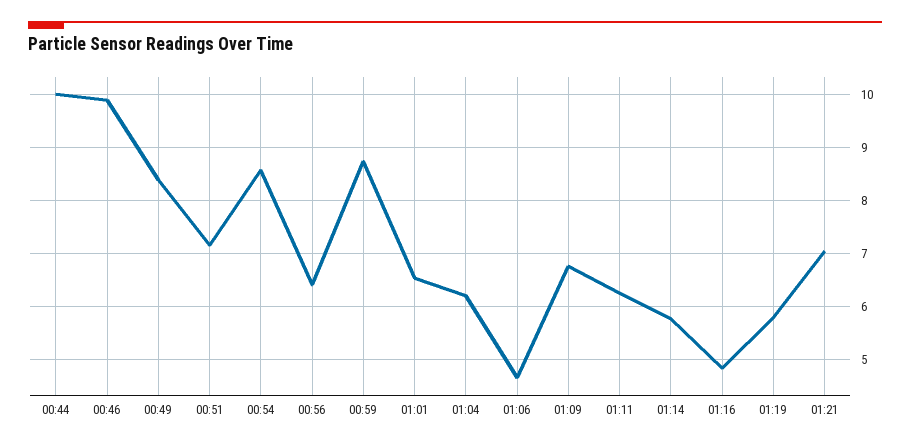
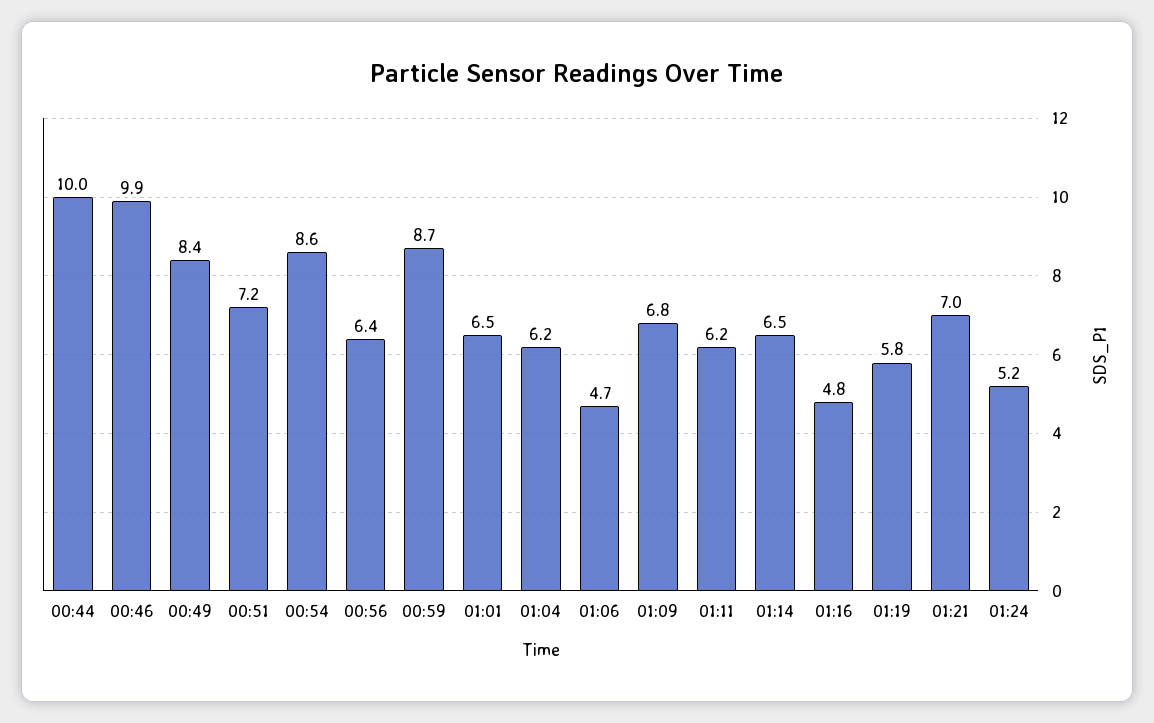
01:14: 5.8 -> 6.5
01:24: none -> 5.2

